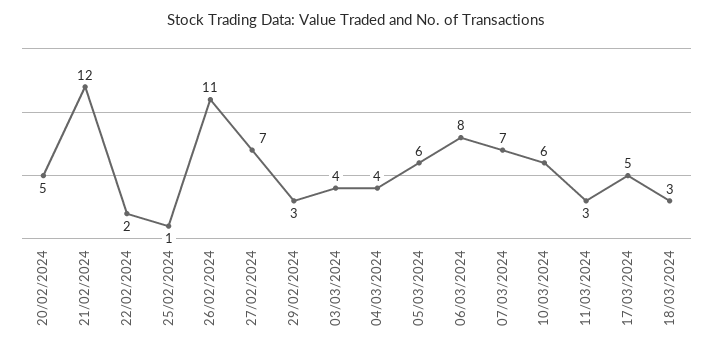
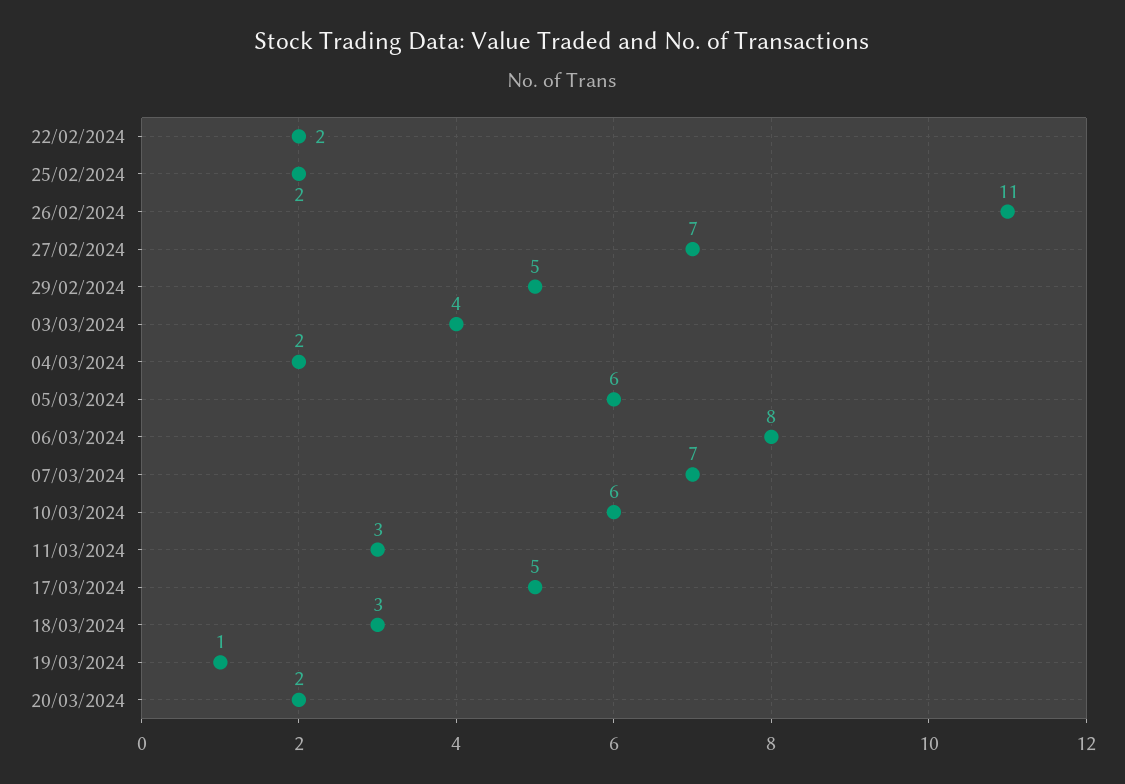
20/02/2024: 5 -> none
21/02/2024: 12 -> none
25/02/2024: 1 -> 2
29/02/2024: 3 -> 5
04/03/2024: 4 -> 2
19/03/2024: none -> 1
20/03/2024: none -> 2

